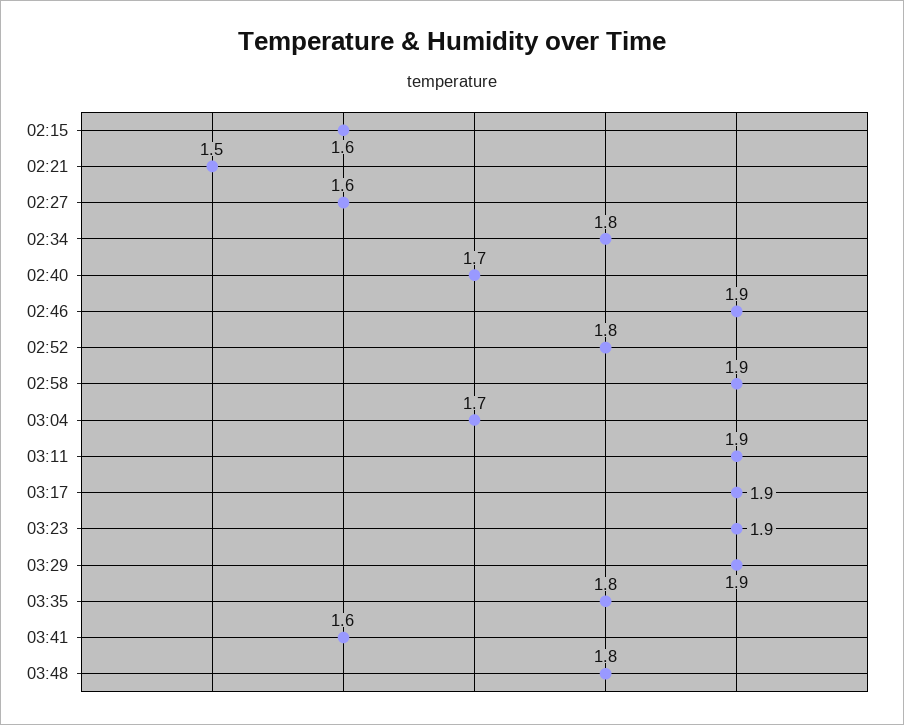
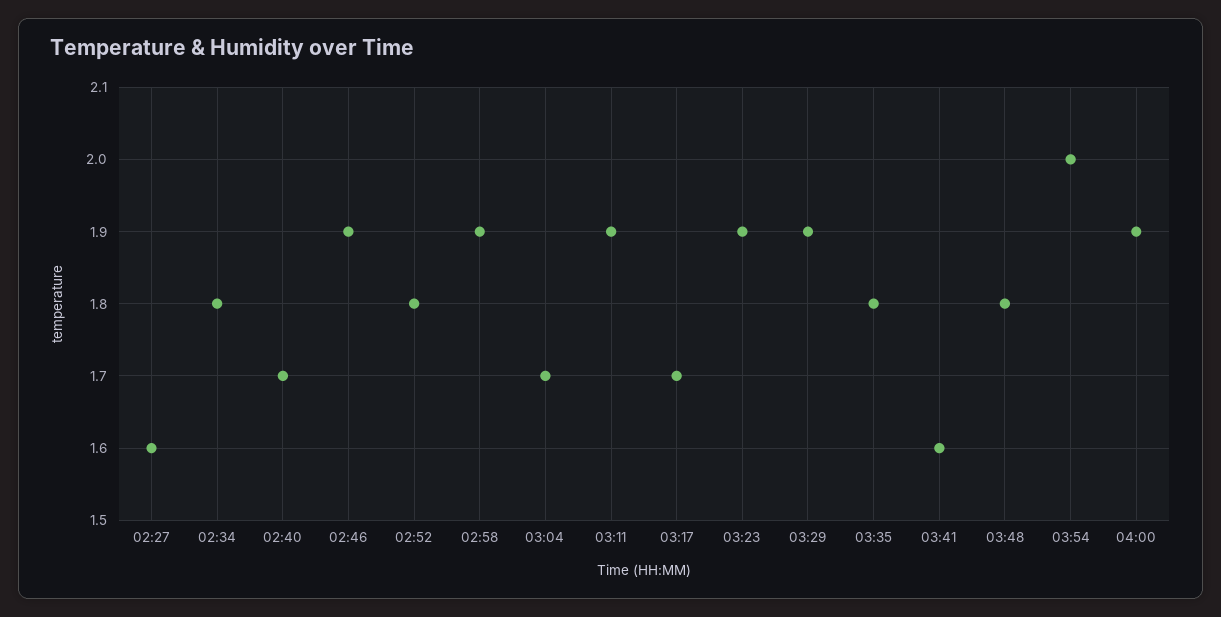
02:15: 1.6 -> none
02:21: 1.5 -> none
03:17: 1.9 -> 1.7
03:54: none -> 2
04:00: none -> 1.9

